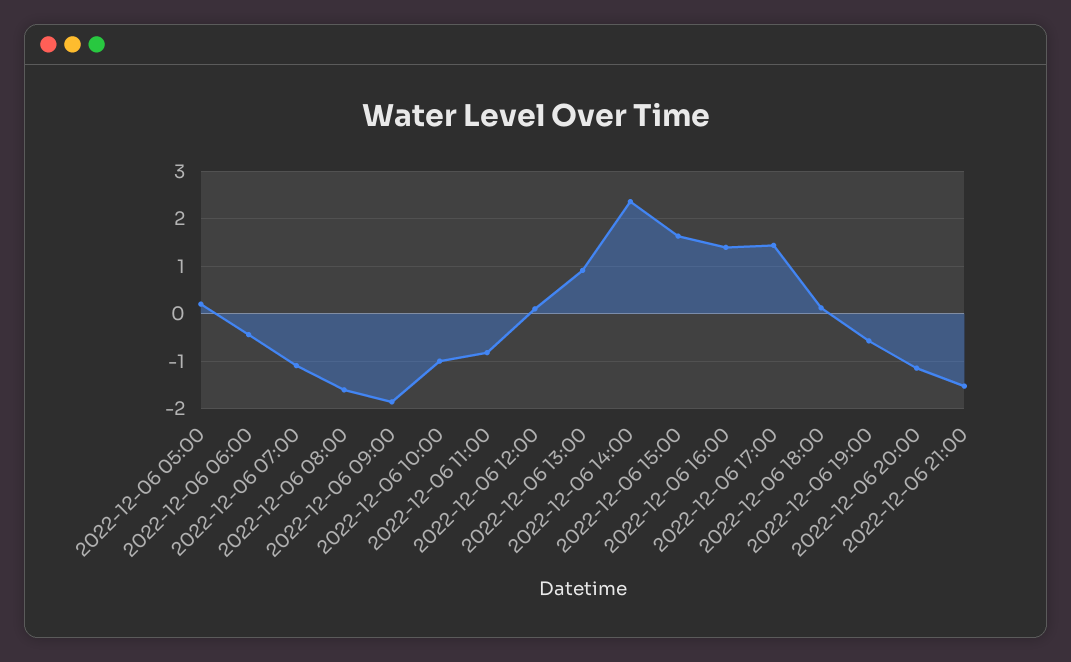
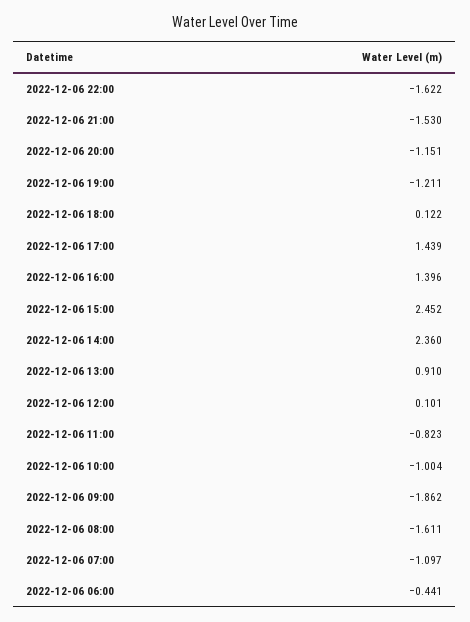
2022-12-06 05:00: 0.2 -> none
2022-12-06 15:00: 1.6 -> 2.452
2022-12-06 19:00: -0.6 -> -1.211
2022-12-06 22:00: none -> -1.622

